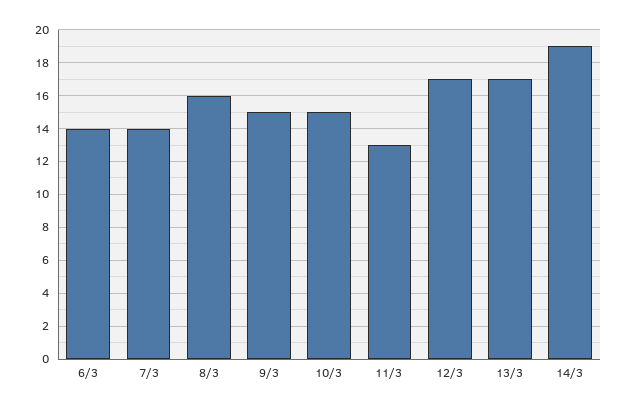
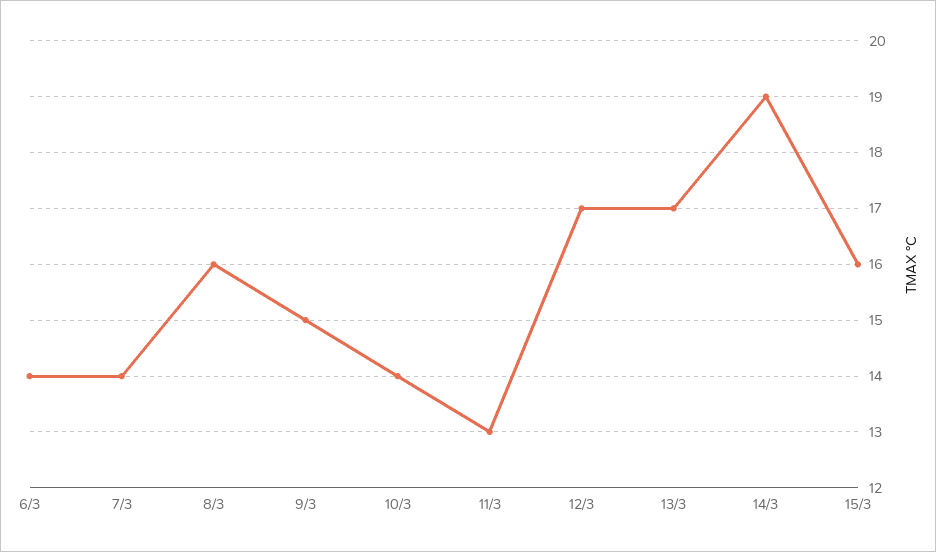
10/3: 15 -> 14
15/3: none -> 16

